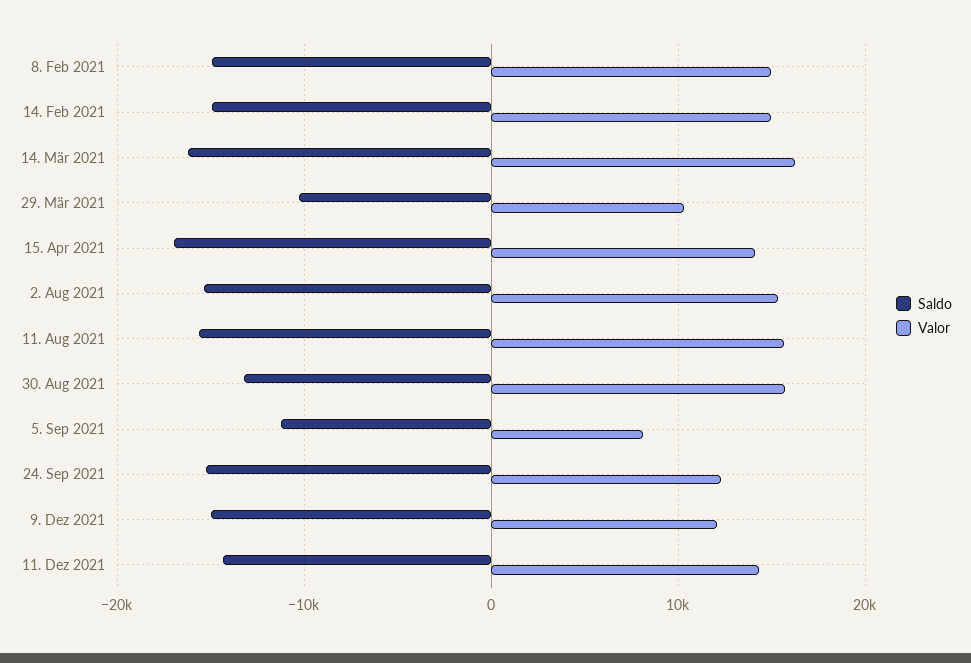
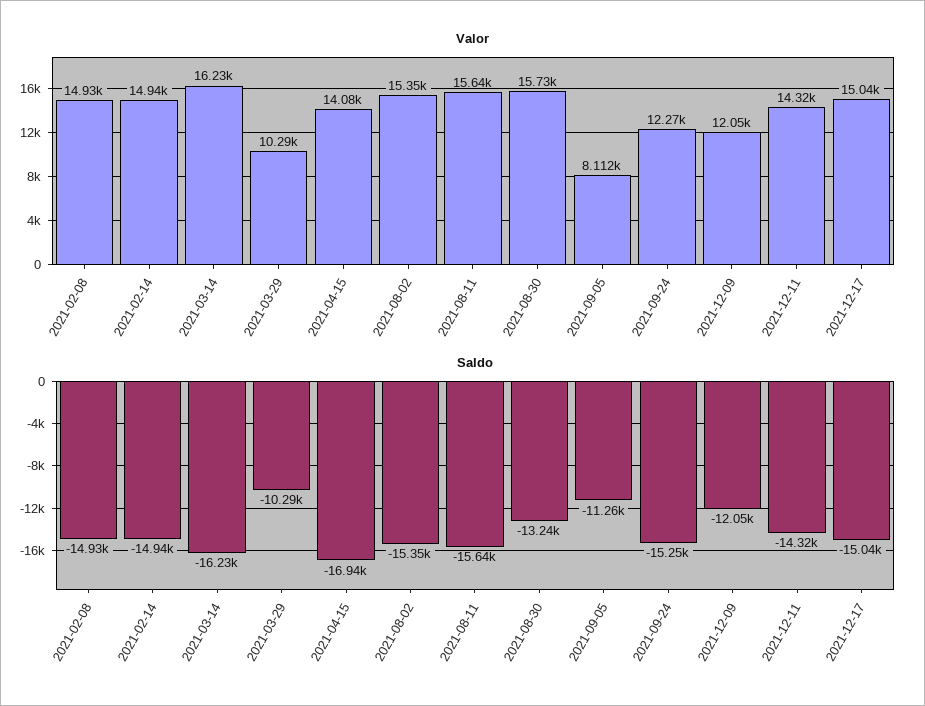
Saldo, 9. Dez 2021: -15000 -> -12050
Valor, 2021-12-17: none -> 15040
Saldo, 2021-12-17: none -> -15040

